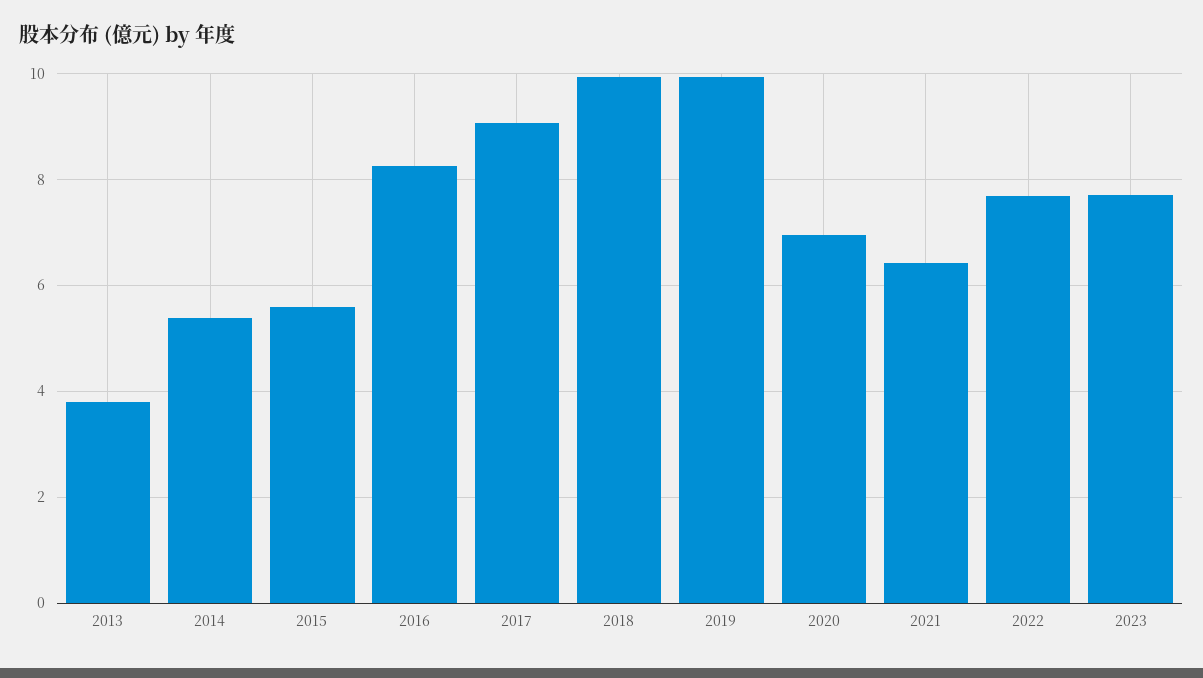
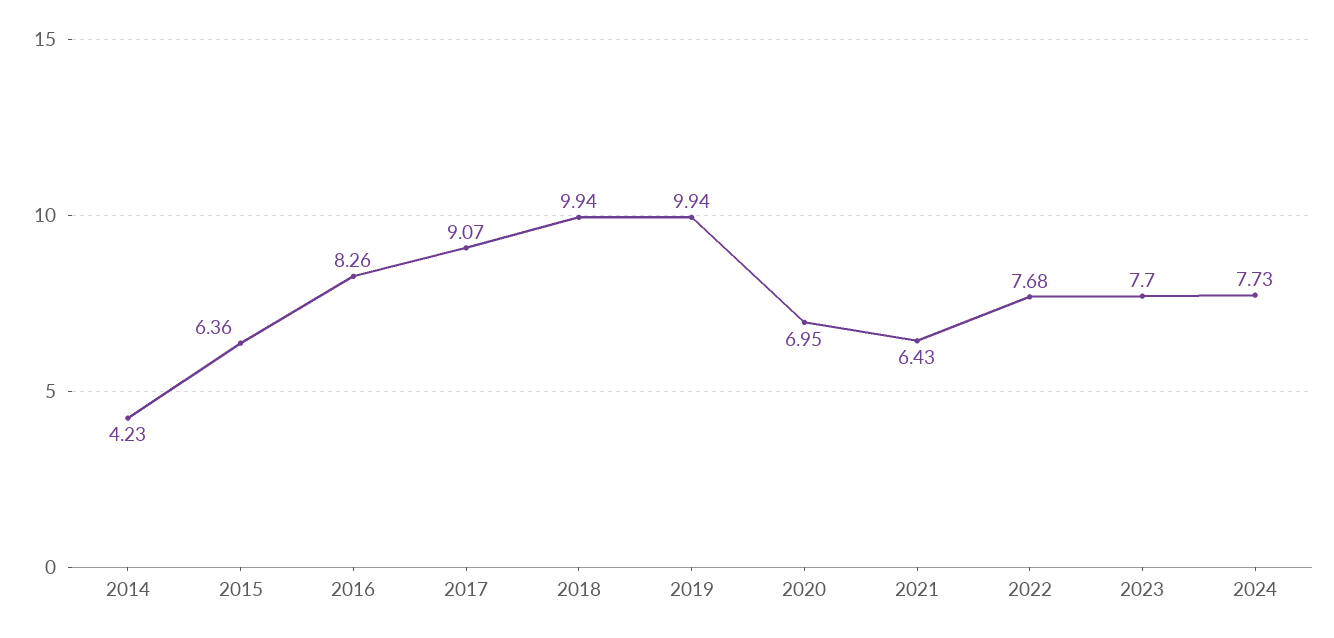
2013: 3.8 -> none
2014: 5.4 -> 4.23
2015: 5.6 -> 6.36
2024: none -> 7.73

